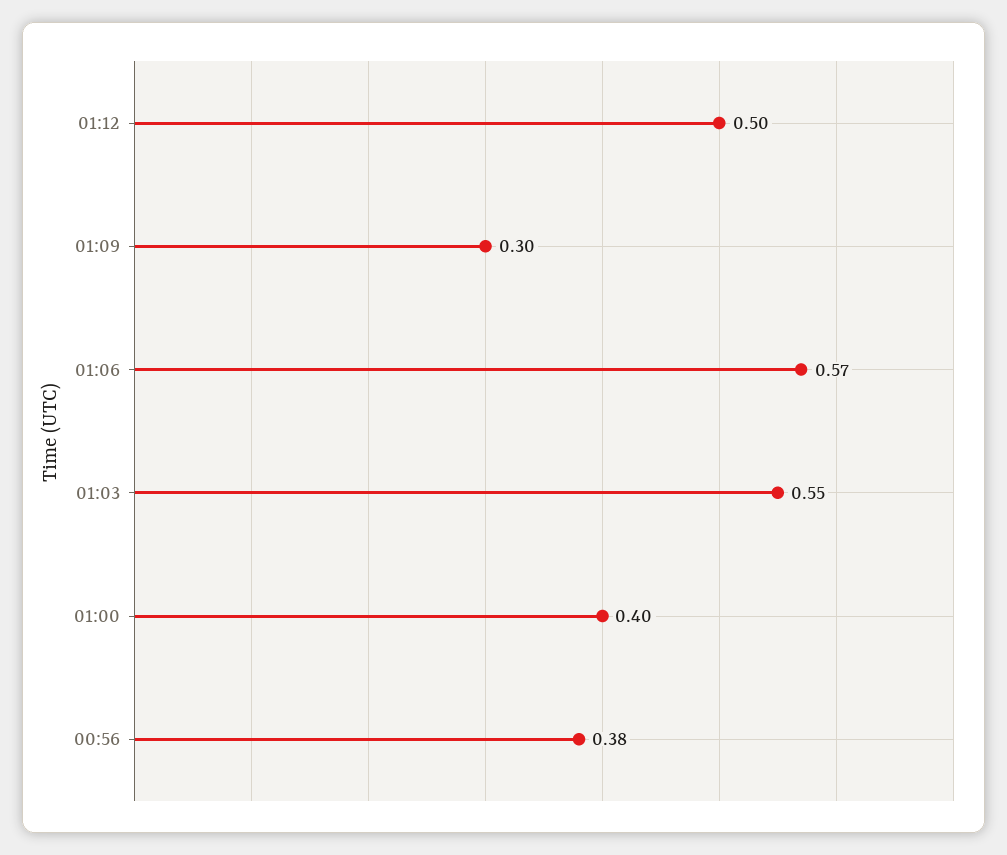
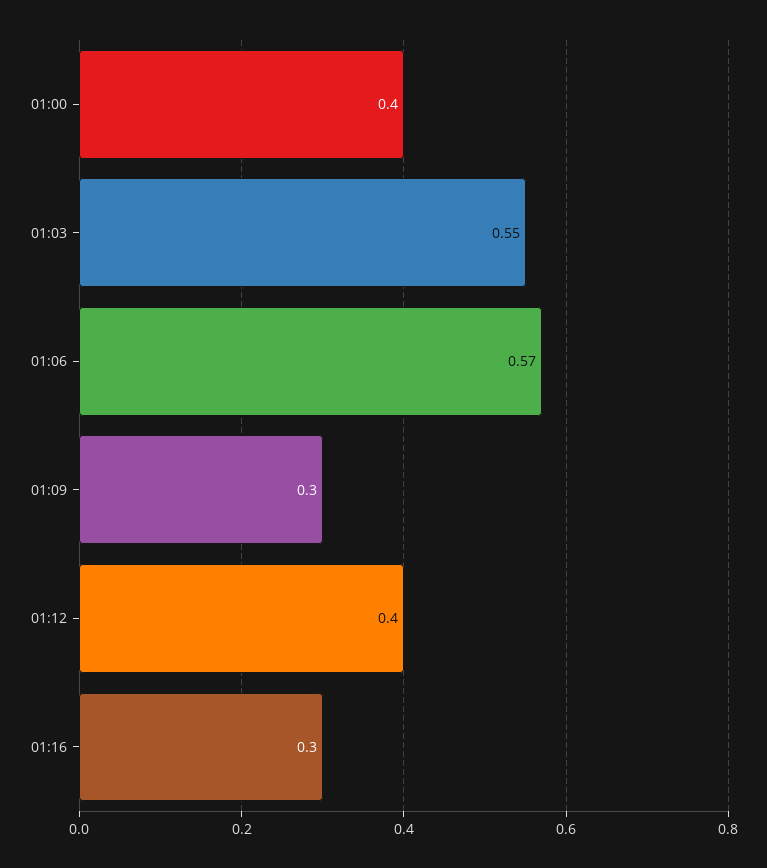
01:12: 0.5 -> 0.4
00:56: 0.38 -> none
01:16: none -> 0.3

